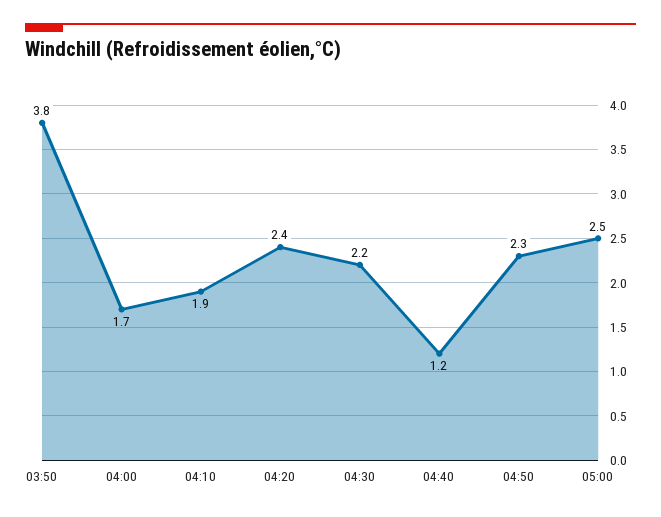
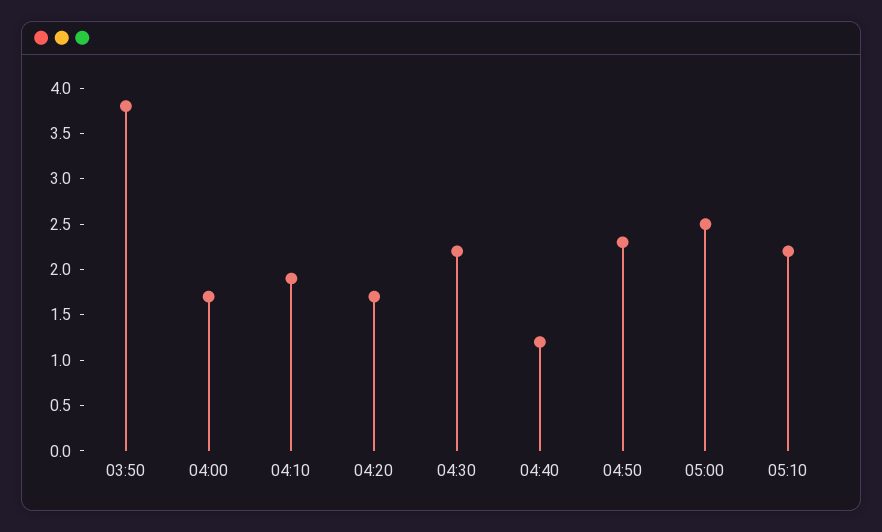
04:20: 2.4 -> 1.7
05:10: none -> 2.2

